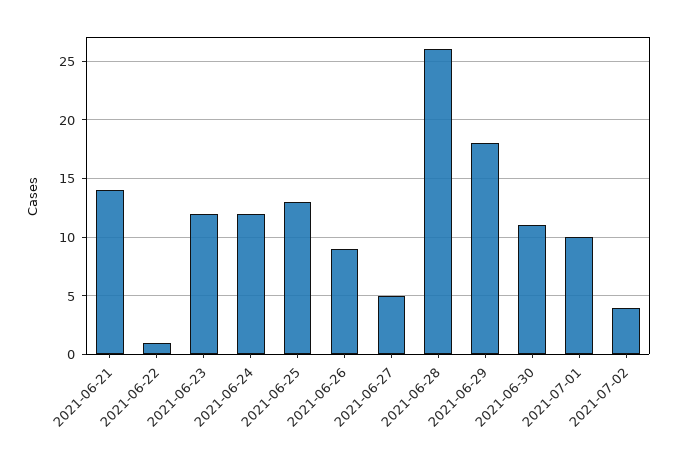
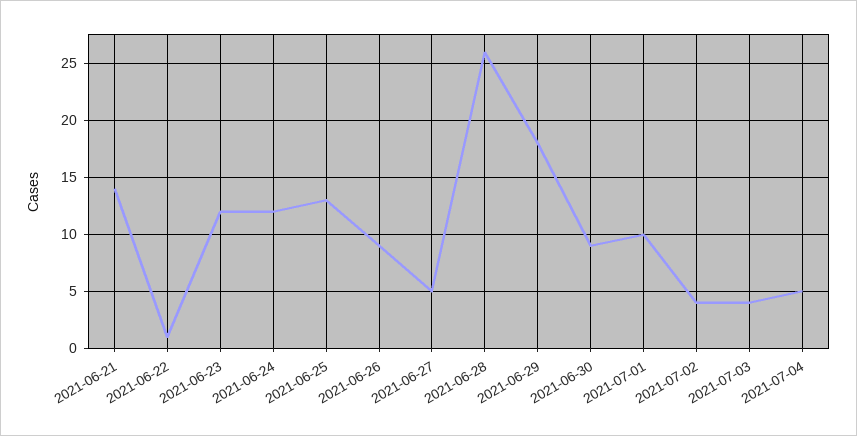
2021-06-30: 11 -> 9
2021-07-03: none -> 4
2021-07-04: none -> 5

